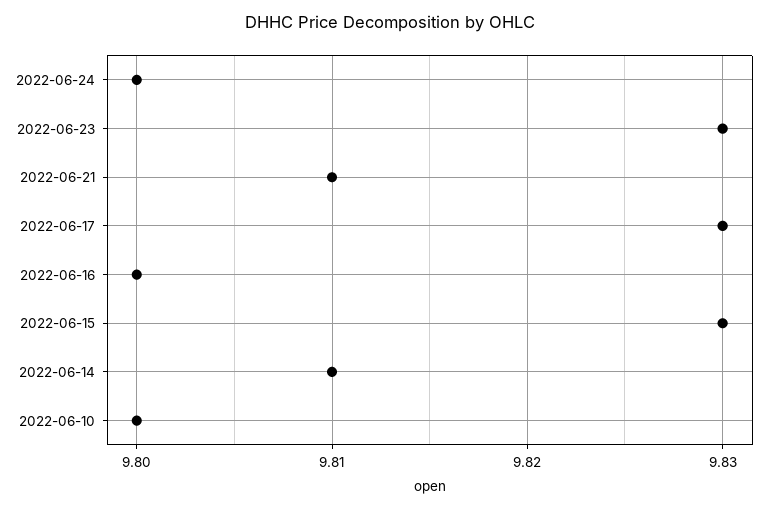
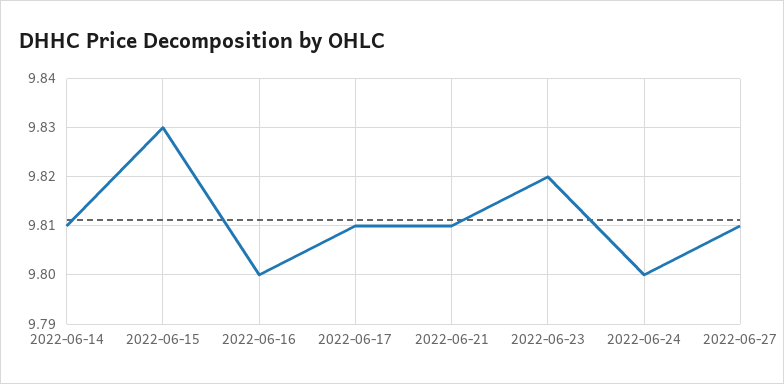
2022-06-23: 9.83 -> 9.82
2022-06-17: 9.83 -> 9.81
2022-06-10: 9.8 -> none
2022-06-27: none -> 9.81

